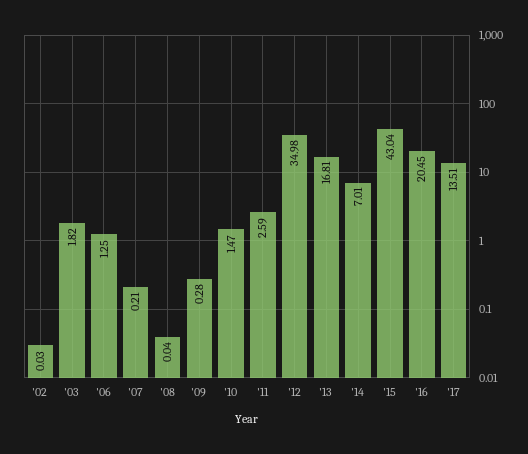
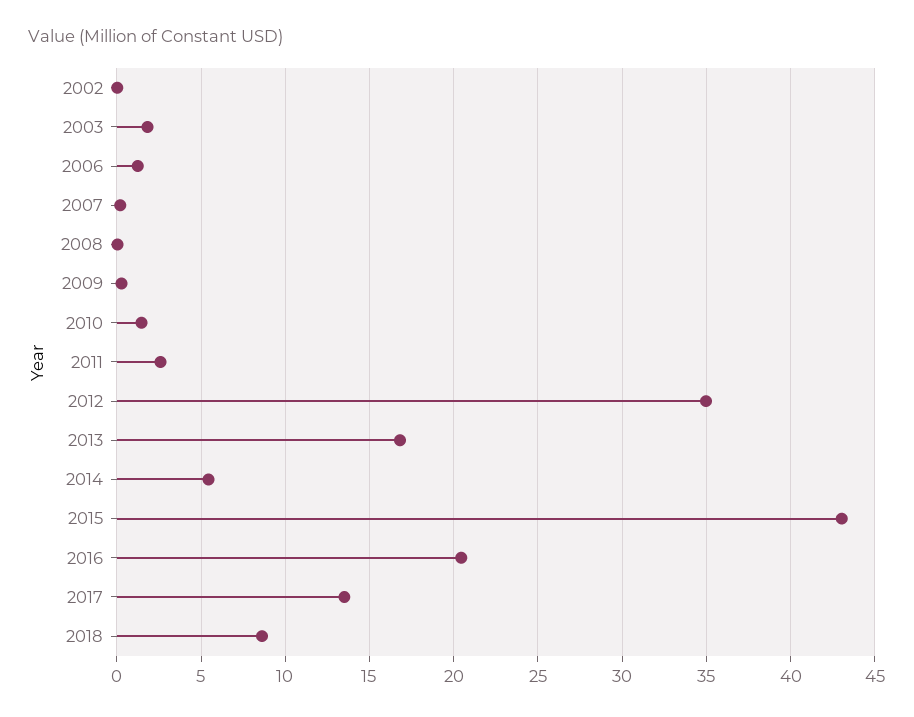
'14: 7.01 -> 5.5
2018: none -> 8.5

